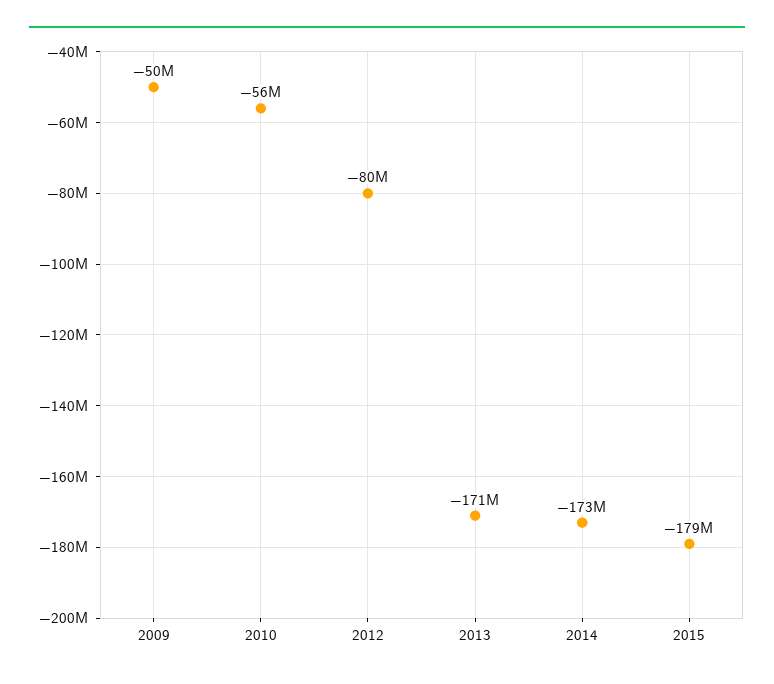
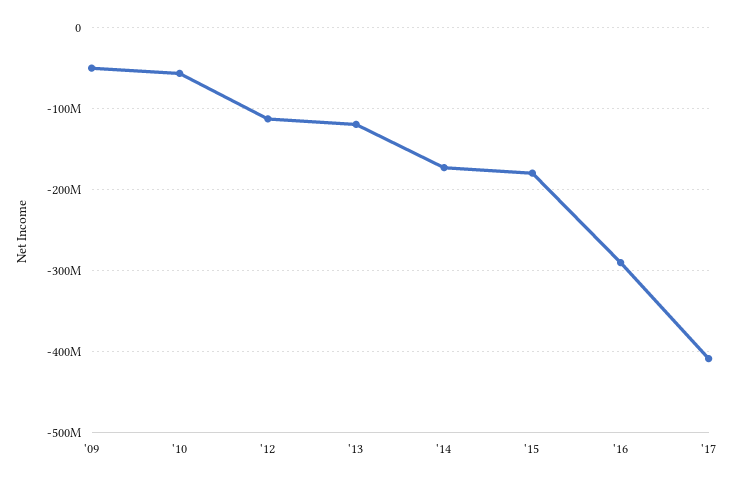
2012: -80000000 -> -110000000
2013: -171000000 -> -120000000
'16: none -> -290000000
'17: none -> -410000000

